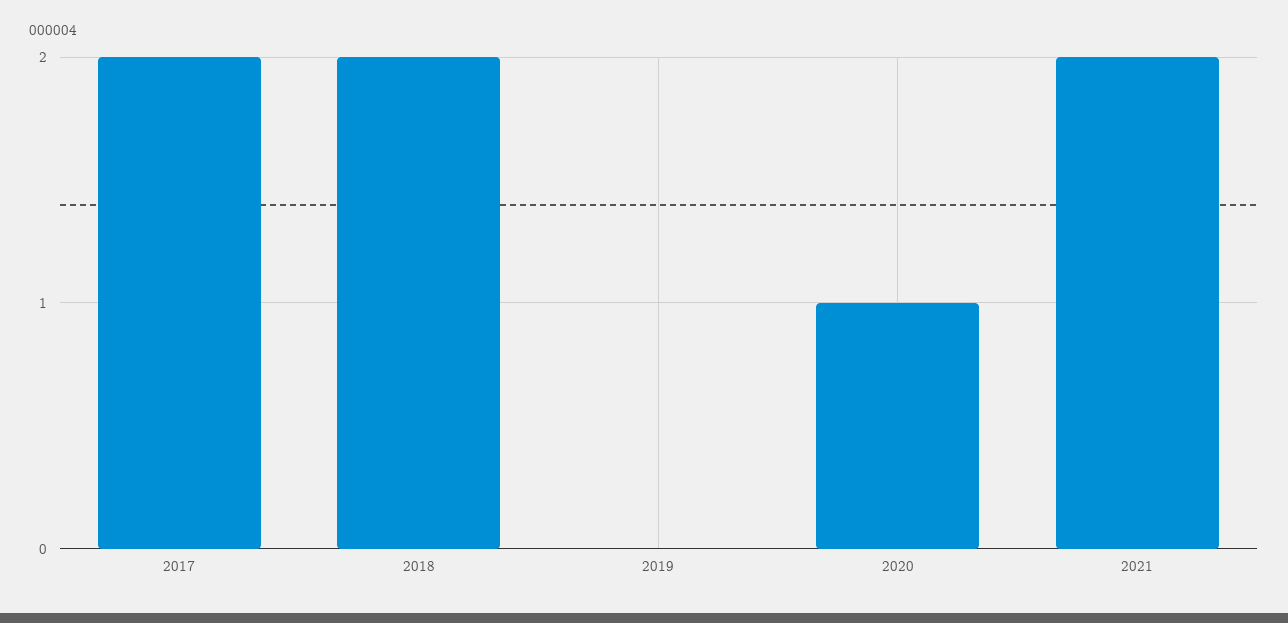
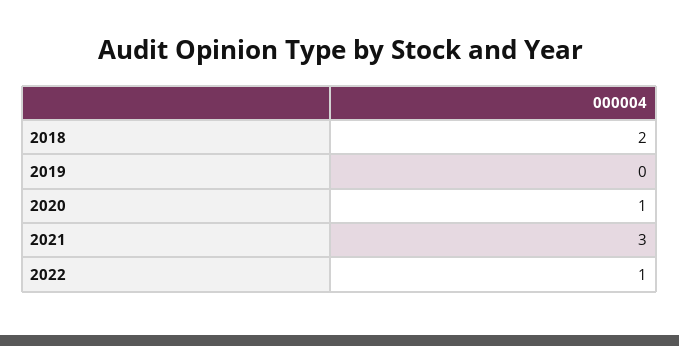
2017: 2 -> none
2021: 2 -> 3
2022: none -> 1

